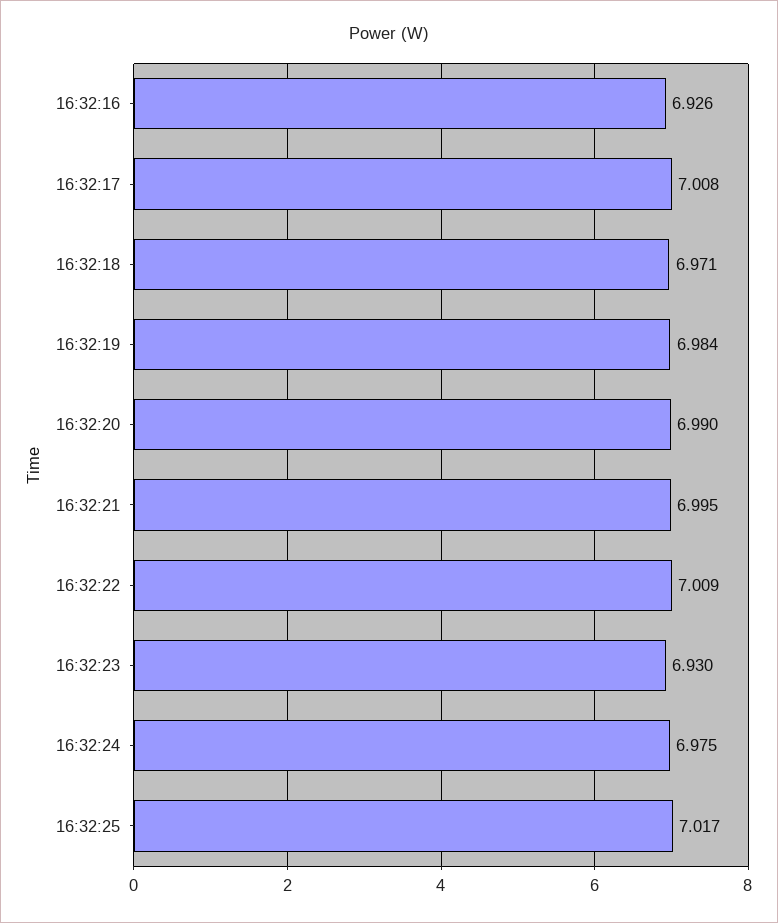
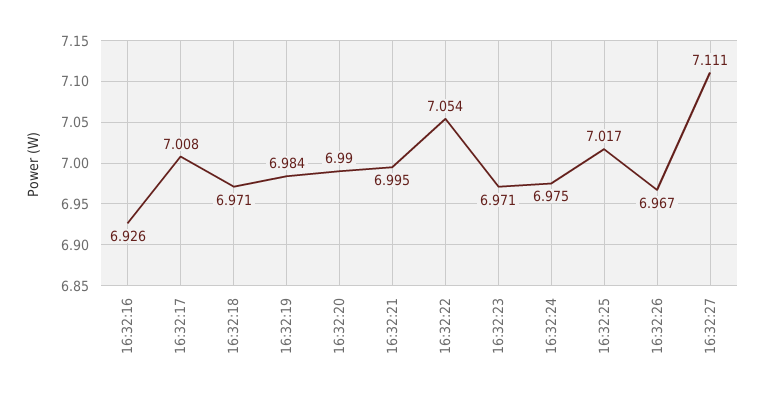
16:32:22: 7.009 -> 7.054
16:32:23: 6.93 -> 6.971
16:32:26: none -> 6.967
16:32:27: none -> 7.111

